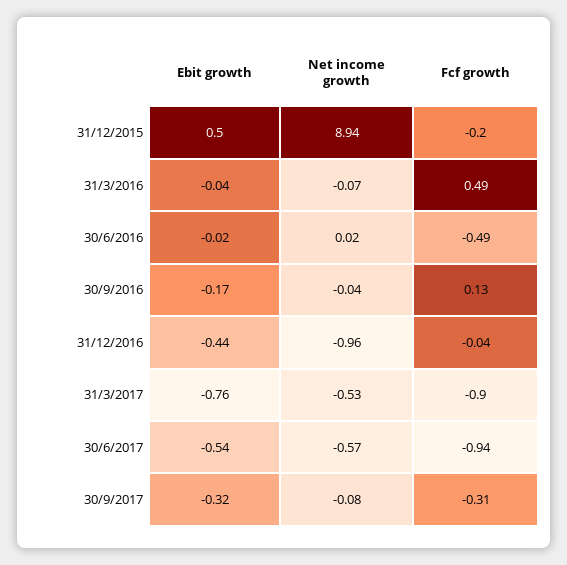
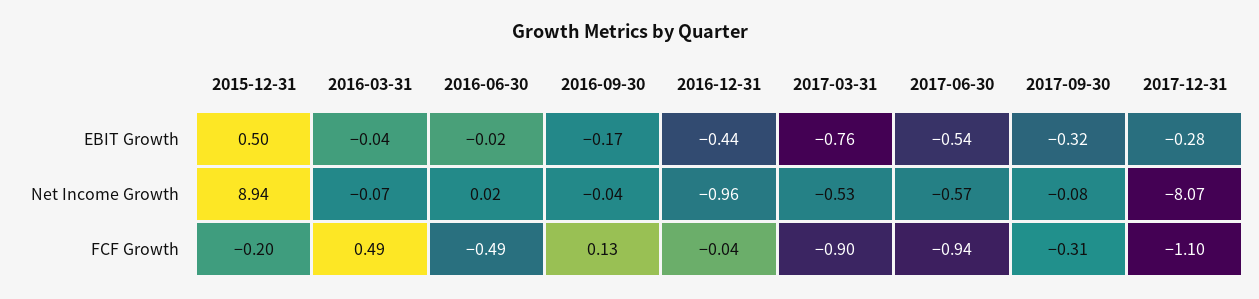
Ebit growth, 2017-12-31: none -> -0.28
Net income growth, 2017-12-31: none -> -8.07
Fcf growth, 2017-12-31: none -> -1.1

